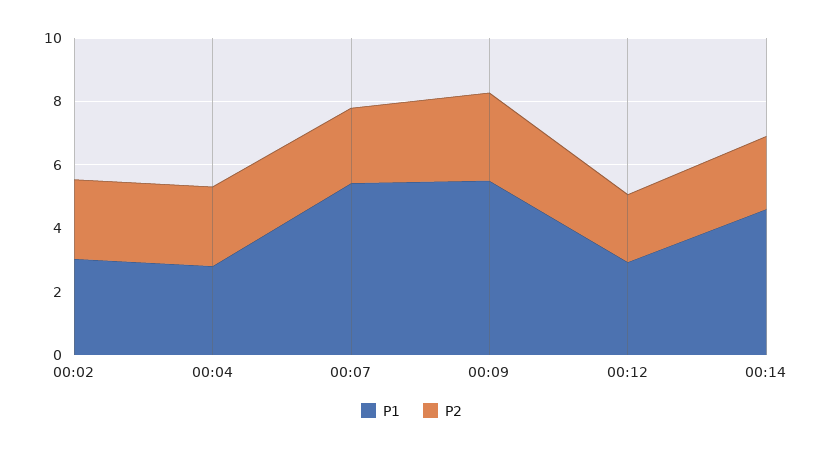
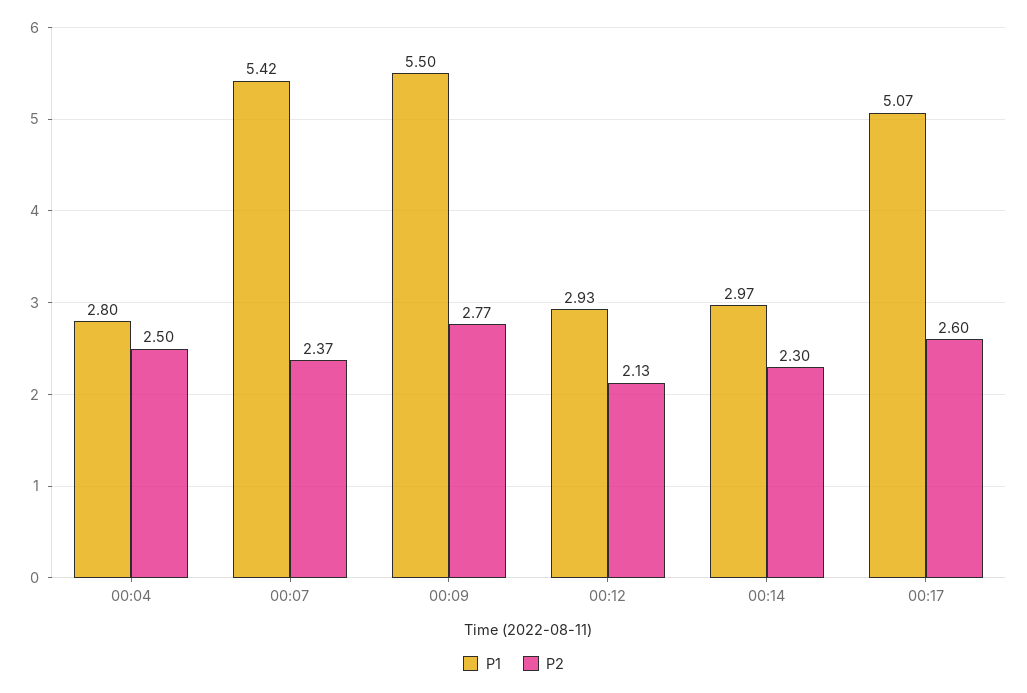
P1, 00:02: 3 -> none
P2, 00:02: 2.5 -> none
P1, 00:14: 4.5 -> 2.97
P1, 00:17: none -> 5.07
P2, 00:17: none -> 2.6

